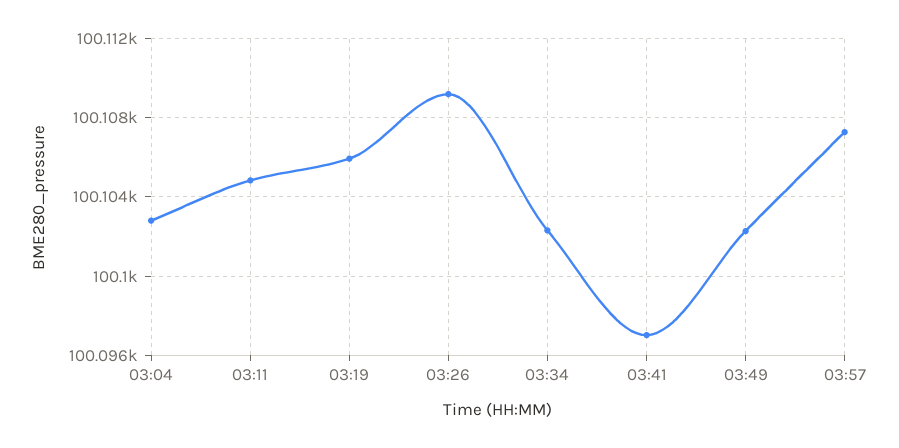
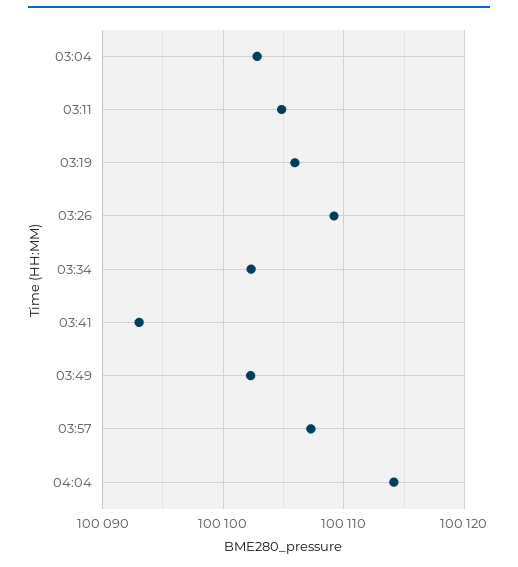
03:41: 100097 -> 100093
04:04: none -> 100114

